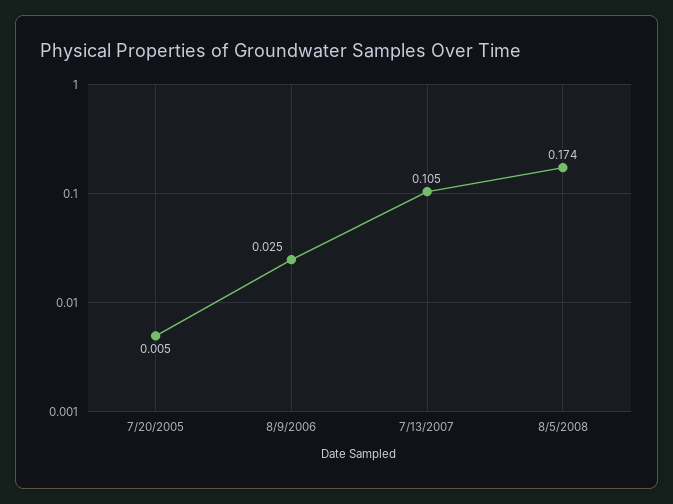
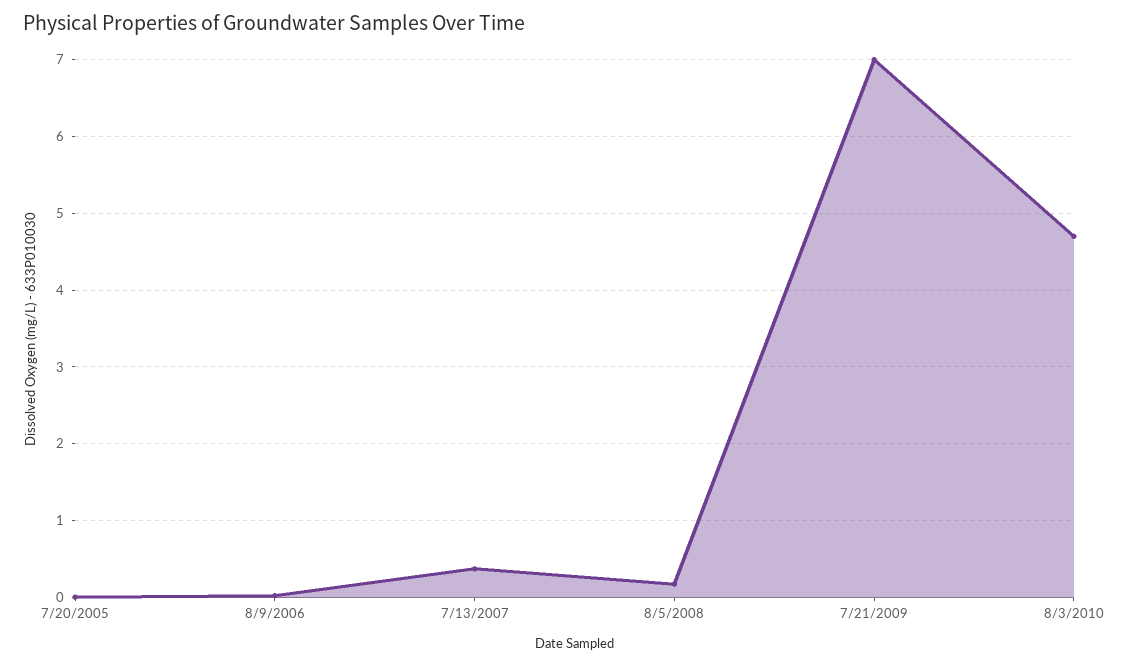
7/13/2007: 0.105 -> 0.4
7/21/2009: none -> 7
8/3/2010: none -> 4.7

